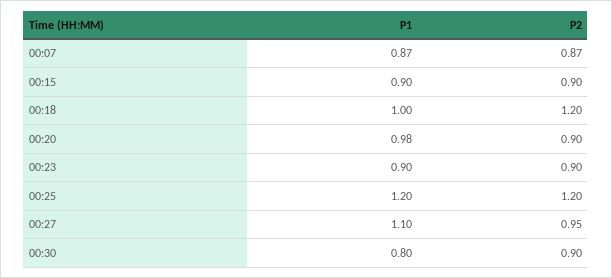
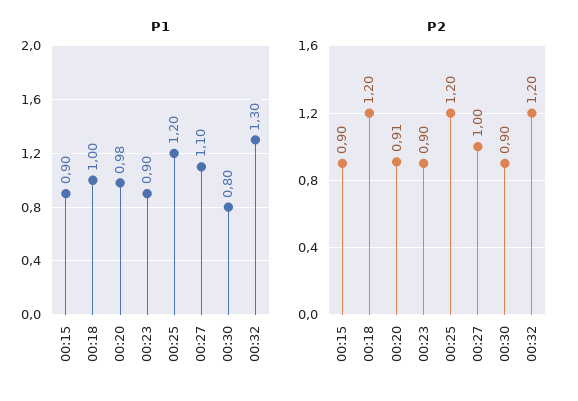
P1, 00:07: 0.87 -> none
P2, 00:07: 0.87 -> none
P2, 00:20: 0.9 -> 0.91
P2, 00:27: 0.95 -> 1
P1, 00:32: none -> 1.3
P2, 00:32: none -> 1.2

